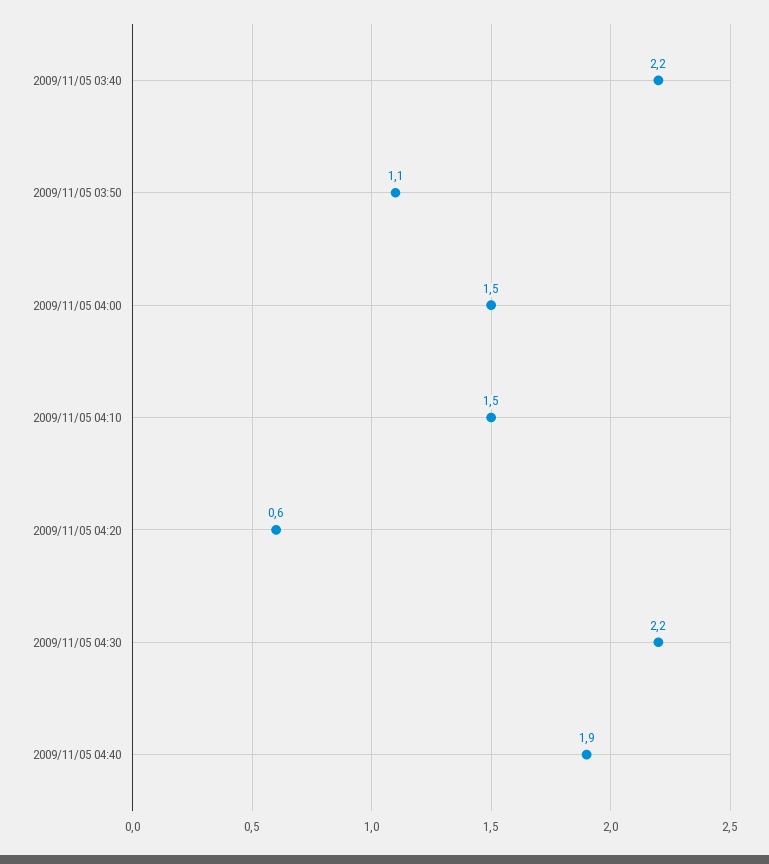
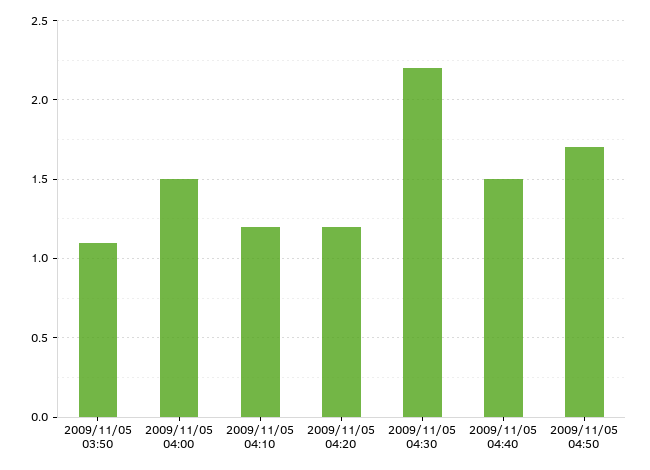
2009/11/05 03:40: 2.2 -> none
2009/11/05 04:10: 1.5 -> 1.2
2009/11/05 04:20: 0.6 -> 1.2
2009/11/05 04:40: 1.9 -> 1.5
2009/11/05 04:50: none -> 1.7

